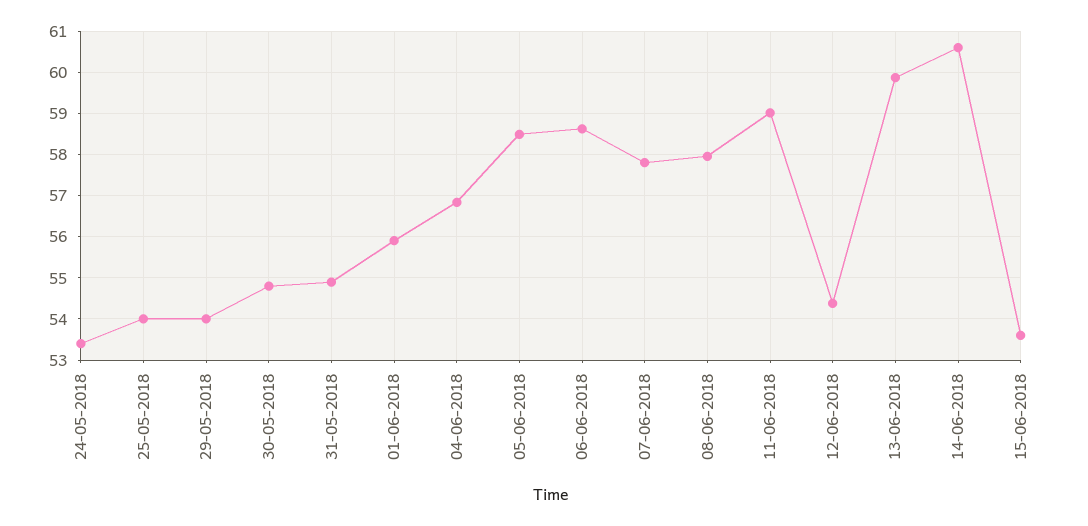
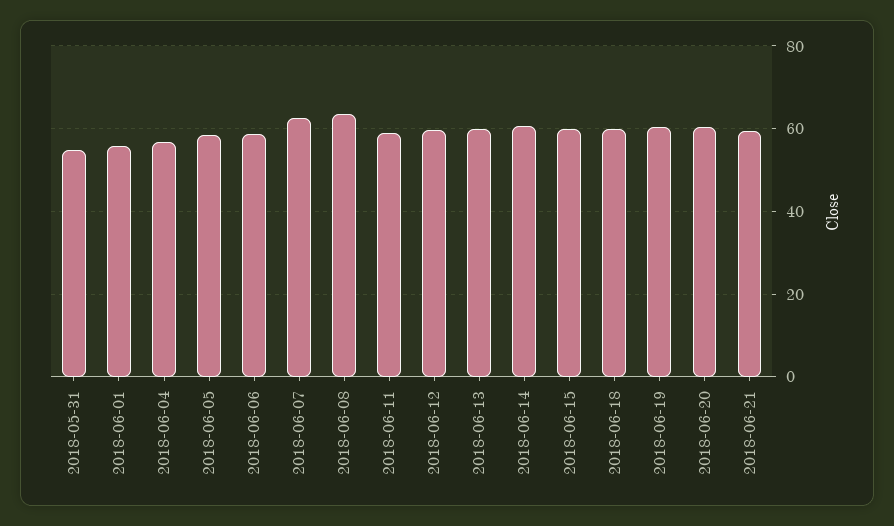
24-05-2018: 53.4 -> none
25-05-2018: 54 -> none
29-05-2018: 54 -> none
30-05-2018: 54.8 -> none
07-06-2018: 57.8 -> 62
08-06-2018: 58 -> 64
12-06-2018: 54.4 -> 60
15-06-2018: 53.6 -> 60
2018-06-18: none -> 60
2018-06-19: none -> 60
2018-06-20: none -> 60
2018-06-21: none -> 60

